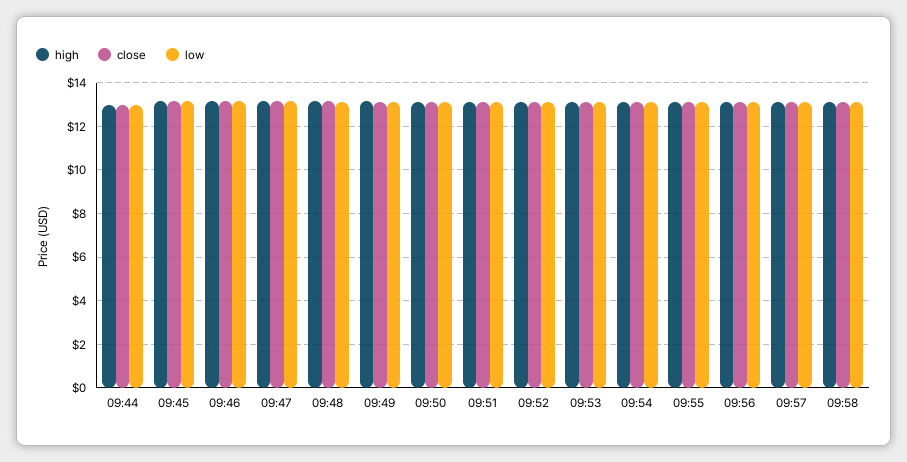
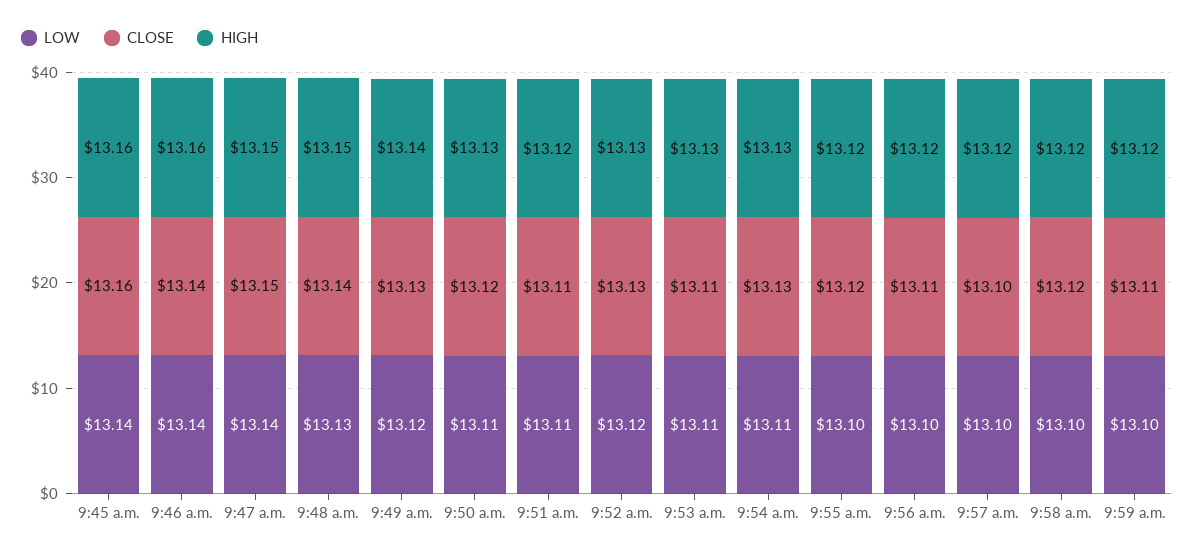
high, 09:44: 13 -> none
close, 09:44: 13 -> none
low, 09:44: 13 -> none
low, 9:59 a.m.: none -> 13.1
close, 9:59 a.m.: none -> 13.11
high, 9:59 a.m.: none -> 13.12

